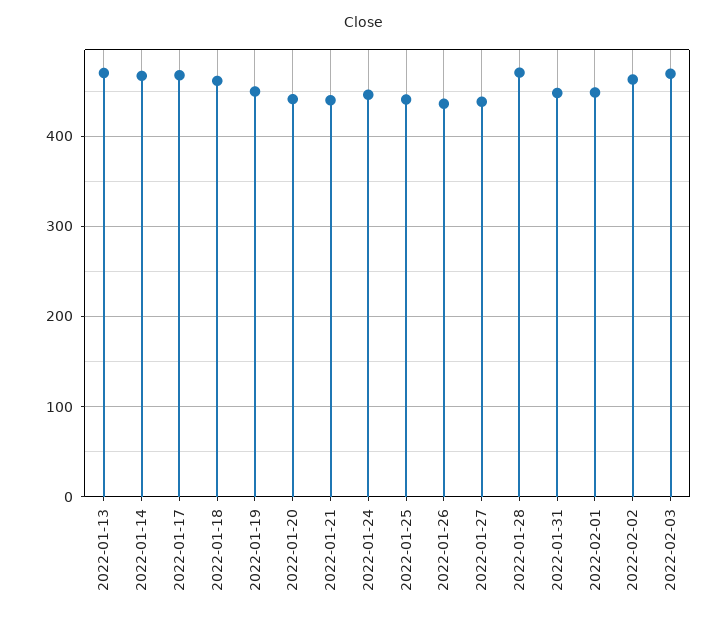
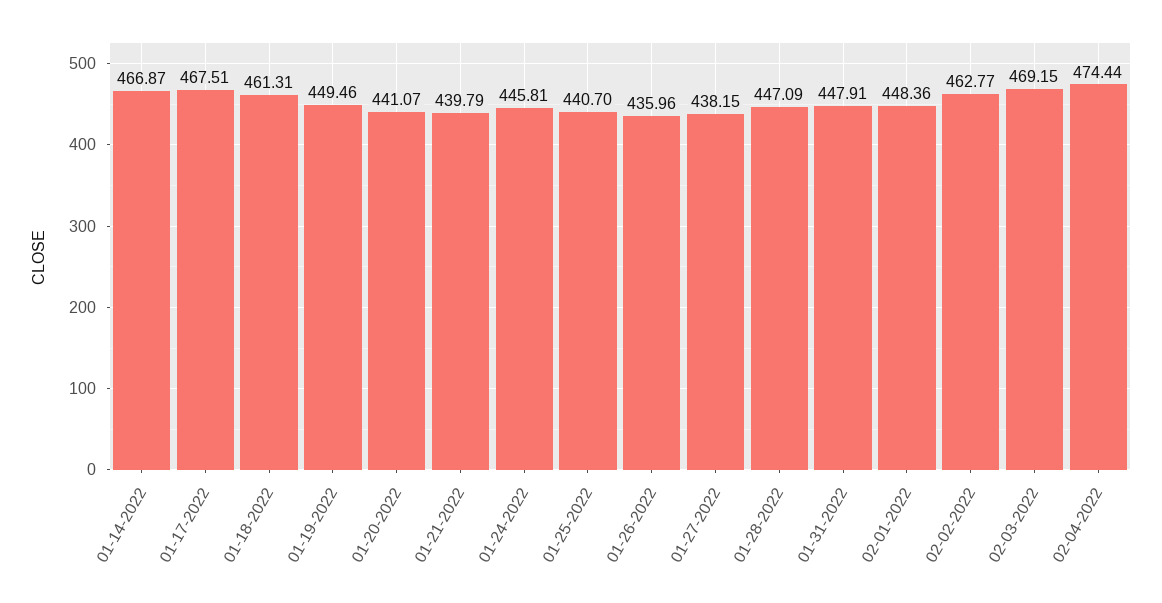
2022-01-13: 470 -> none
2022-01-28: 470 -> 447.09
02-04-2022: none -> 474.44

